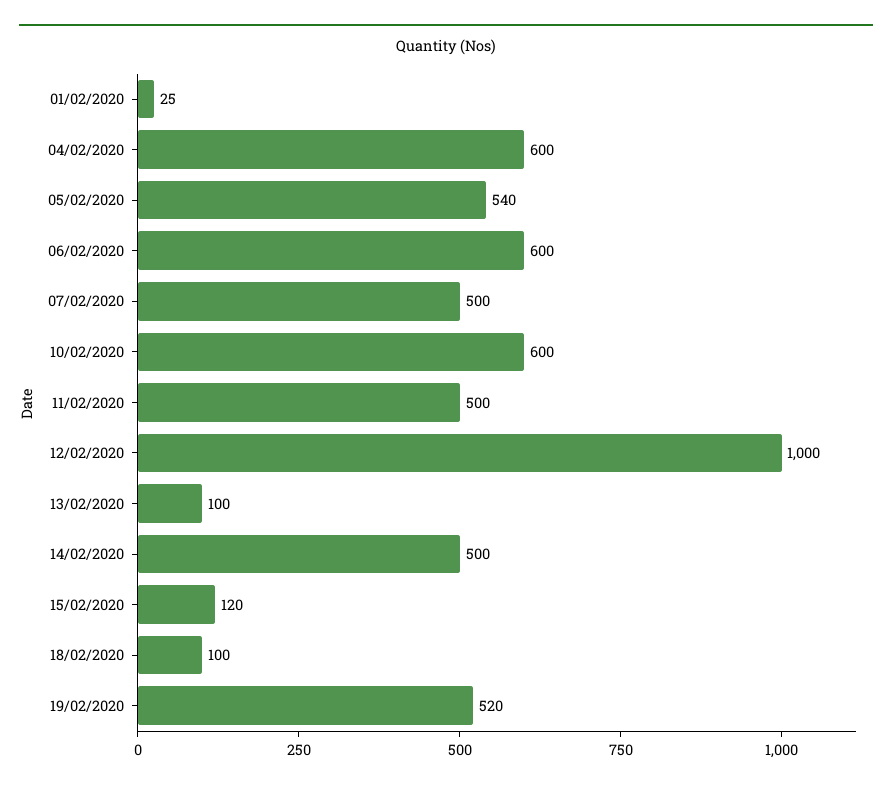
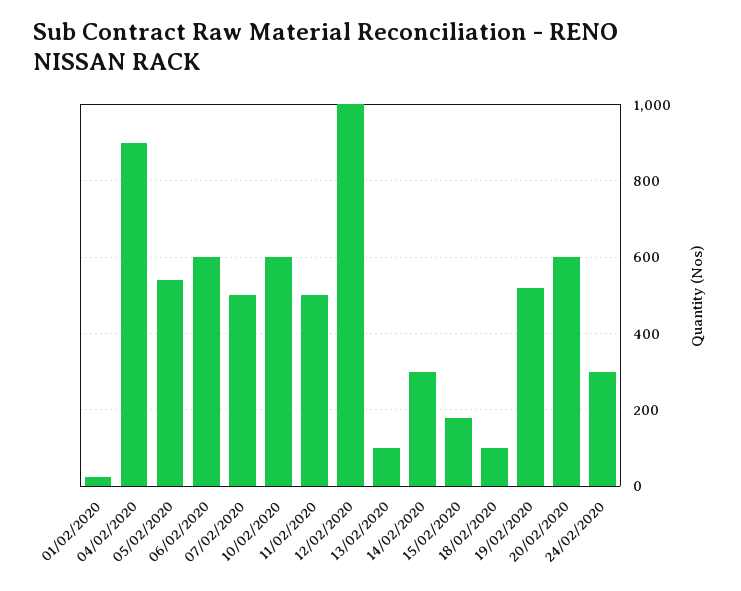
04/02/2020: 600 -> 900
14/02/2020: 500 -> 300
15/02/2020: 120 -> 180
20/02/2020: none -> 600
24/02/2020: none -> 300

